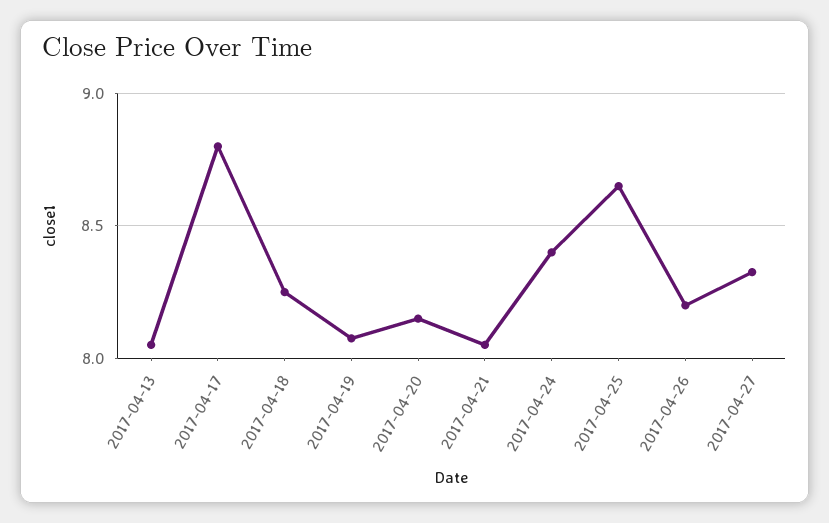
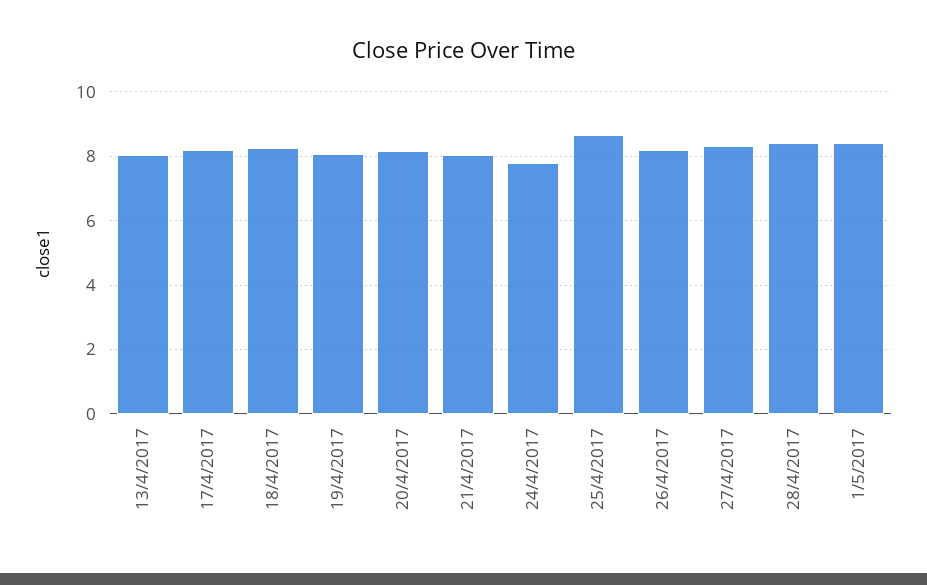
2017-04-17: 8.8 -> 8.2
2017-04-24: 8.4 -> 7.8
28/4/2017: none -> 8.4
1/5/2017: none -> 8.4

